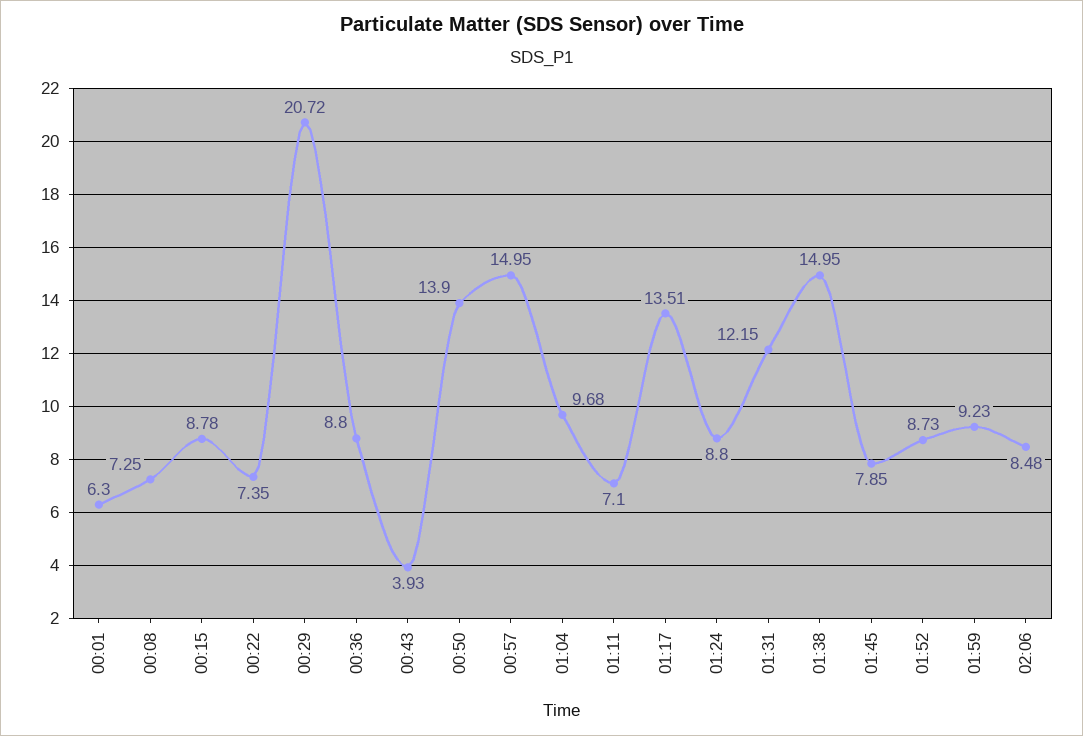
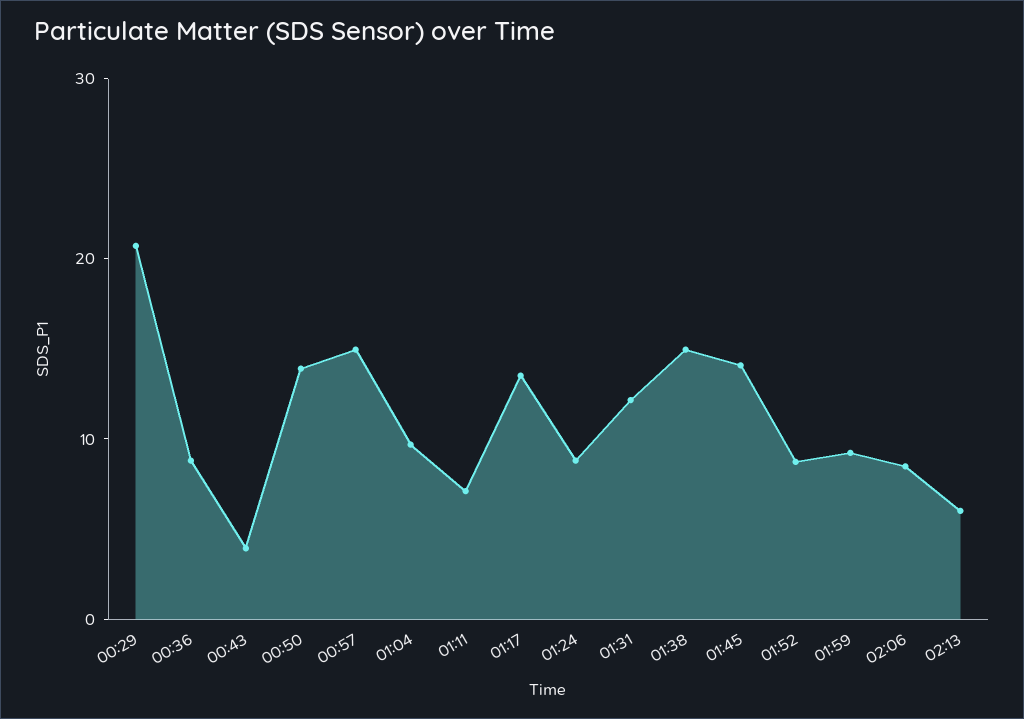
00:01: 6.3 -> none
00:08: 7.25 -> none
00:15: 8.78 -> none
00:22: 7.35 -> none
01:45: 7.85 -> 14
02:13: none -> 6

